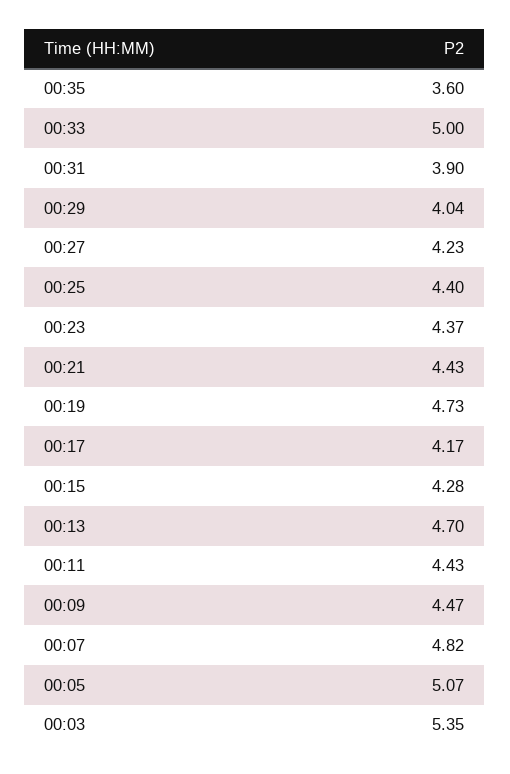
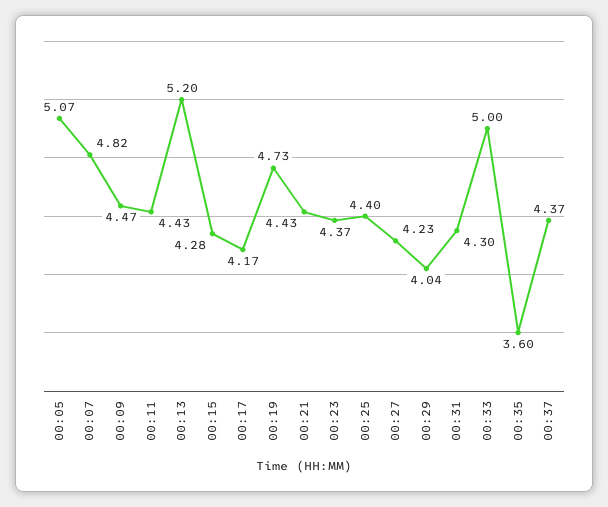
00:31: 3.9 -> 4.3
00:13: 4.7 -> 5.2
00:03: 5.35 -> none
00:37: none -> 4.37

